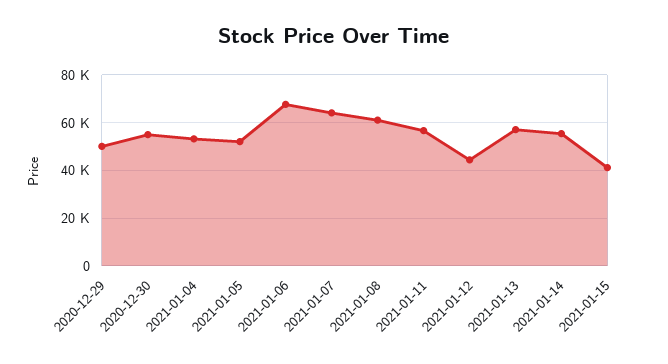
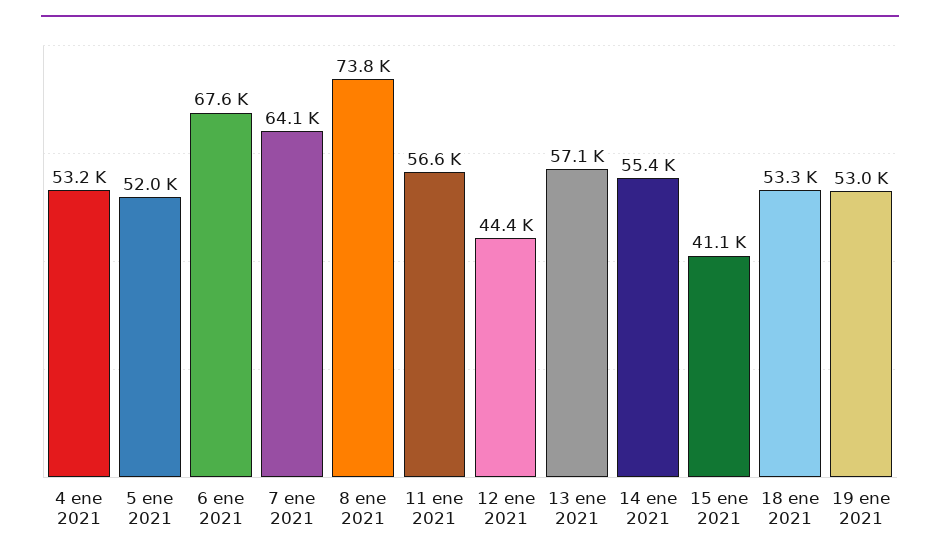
2020-12-29: 50000 -> none
2020-12-30: 55000 -> none
2021-01-08: 60000 -> 73800
18 ene 2021: none -> 53300
19 ene 2021: none -> 53000

